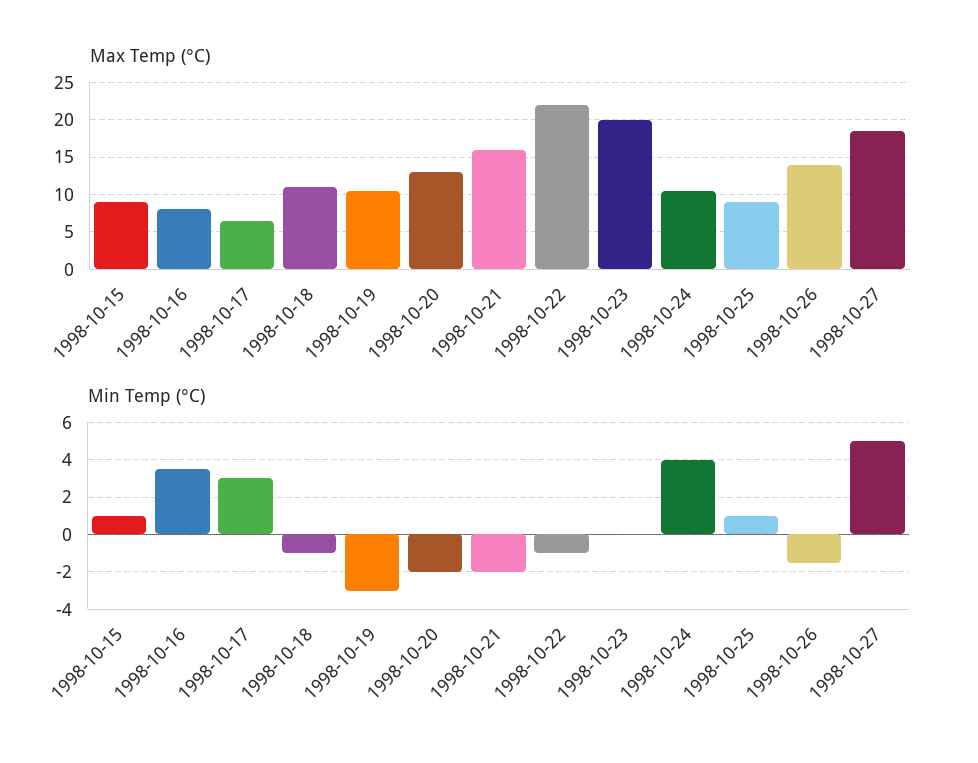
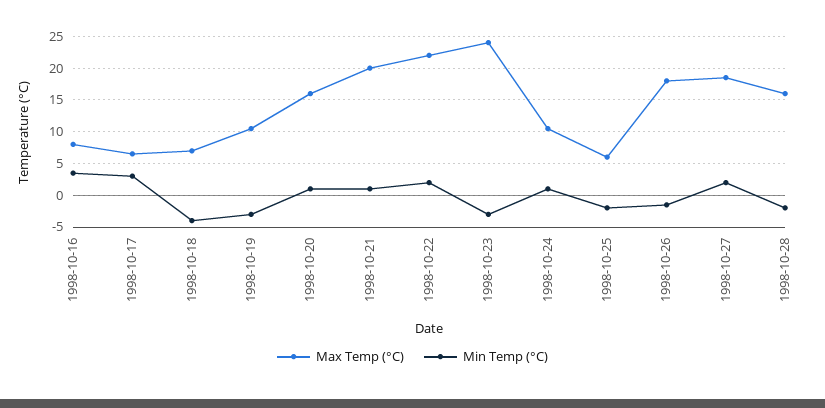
Max Temp (°C), 1998-10-15: 9 -> none
Max Temp (°C), 1998-10-18: 11 -> 7
Max Temp (°C), 1998-10-20: 13 -> 16
Max Temp (°C), 1998-10-21: 16 -> 20
Max Temp (°C), 1998-10-23: 20 -> 24
Max Temp (°C), 1998-10-25: 9 -> 6
Max Temp (°C), 1998-10-26: 14 -> 18
Min Temp (°C), 1998-10-15: 1 -> none
Min Temp (°C), 1998-10-18: -1 -> -4
Min Temp (°C), 1998-10-20: -2 -> 1
Min Temp (°C), 1998-10-21: -2 -> 1
Min Temp (°C), 1998-10-22: -1 -> 2
Min Temp (°C), 1998-10-23: 0 -> -3
Min Temp (°C), 1998-10-24: 4 -> 1
Min Temp (°C), 1998-10-25: 1 -> -2
Min Temp (°C), 1998-10-27: 5 -> 2
Max Temp (°C), 1998-10-28: none -> 16
Min Temp (°C), 1998-10-28: none -> -2

